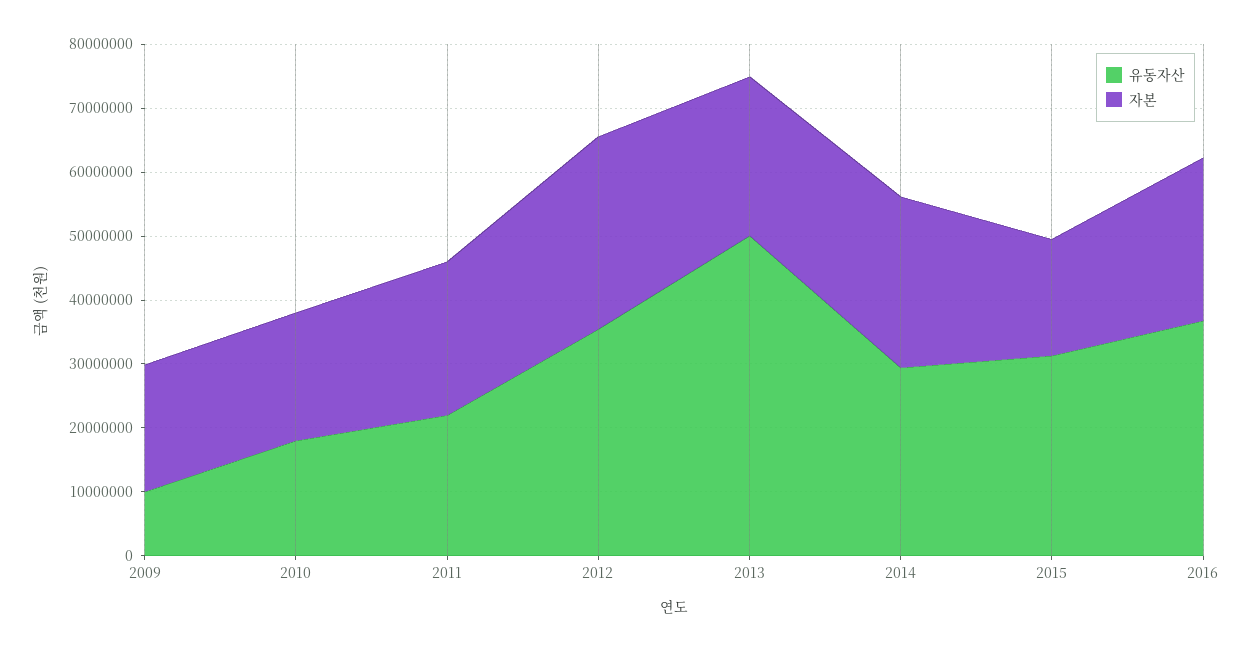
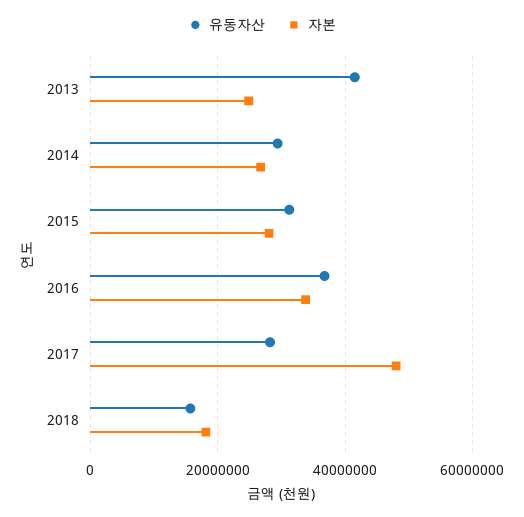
유동자산, 2009: 10000000 -> none
자본, 2009: 20000000 -> none
유동자산, 2010: 18000000 -> none
자본, 2010: 20000000 -> none
유동자산, 2011: 22000000 -> none
자본, 2011: 24000000 -> none
유동자산, 2012: 36000000 -> none
자본, 2012: 30000000 -> none
유동자산, 2013: 50000000 -> 42000000
자본, 2015: 18000000 -> 28000000
자본, 2016: 26000000 -> 34000000
유동자산, 2017: none -> 28000000
자본, 2017: none -> 48000000
유동자산, 2018: none -> 16000000
자본, 2018: none -> 18000000

